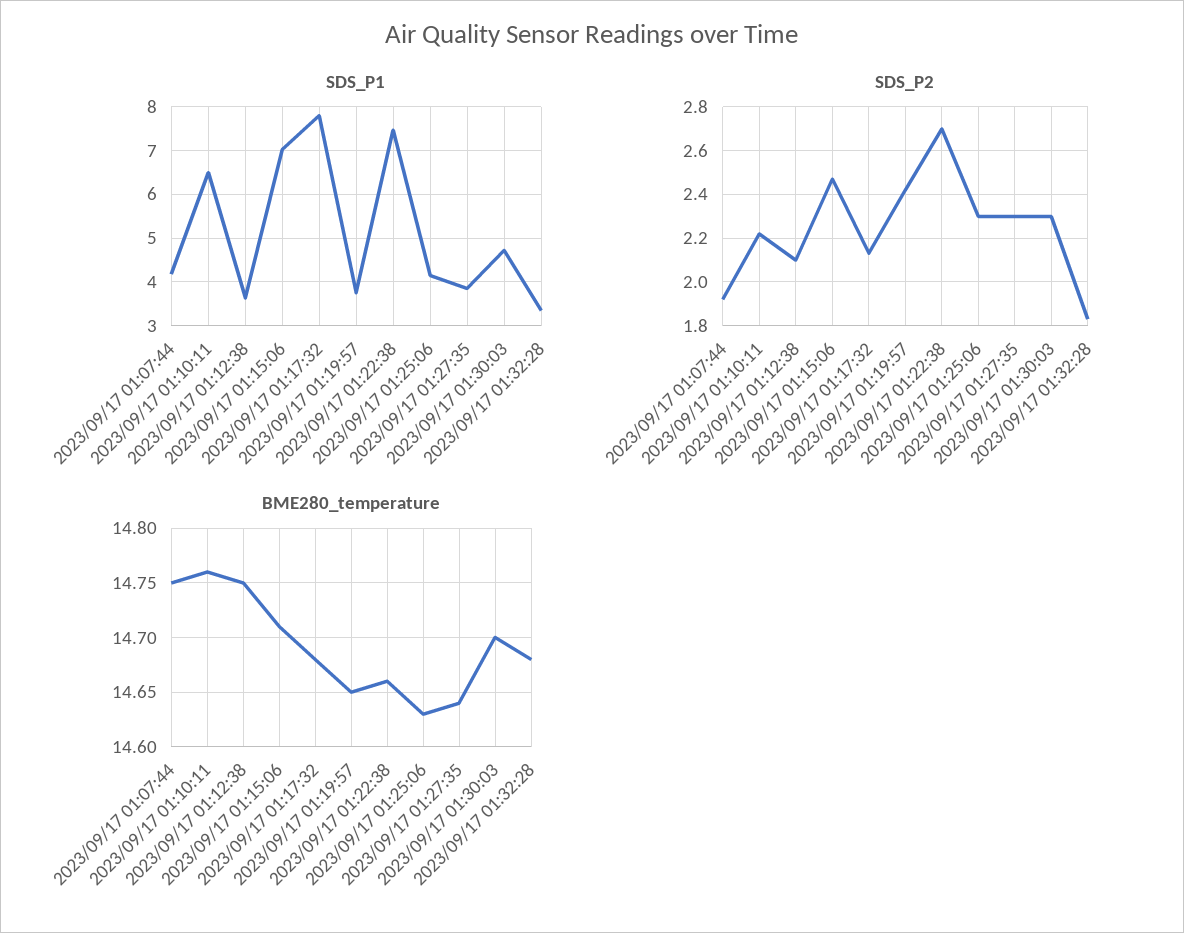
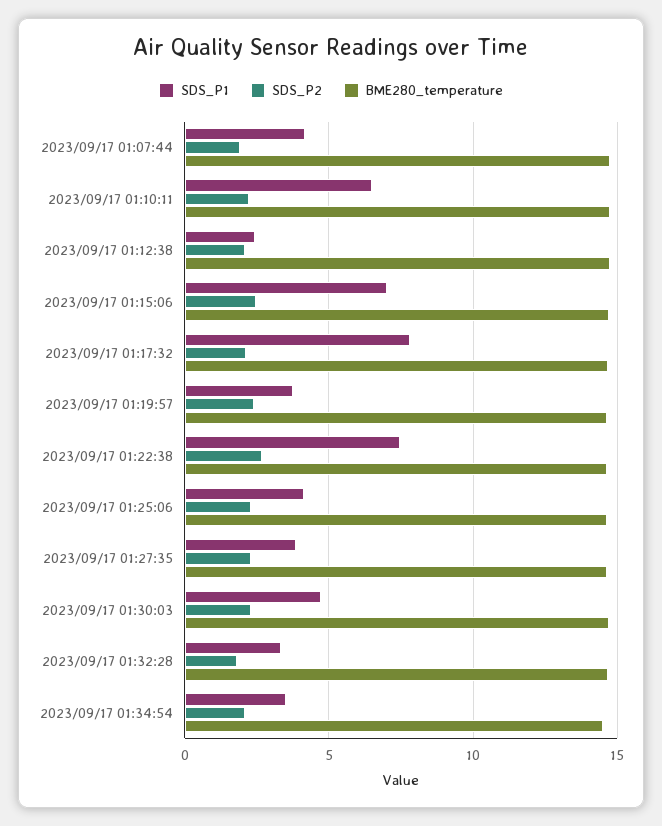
SDS_P1, 2023/09/17 01:12:38: 3.6 -> 2.5
SDS_P1, 2023/09/17 01:34:54: none -> 3.5
SDS_P2, 2023/09/17 01:34:54: none -> 2
BME280_temperature, 2023/09/17 01:34:54: none -> 14.5

